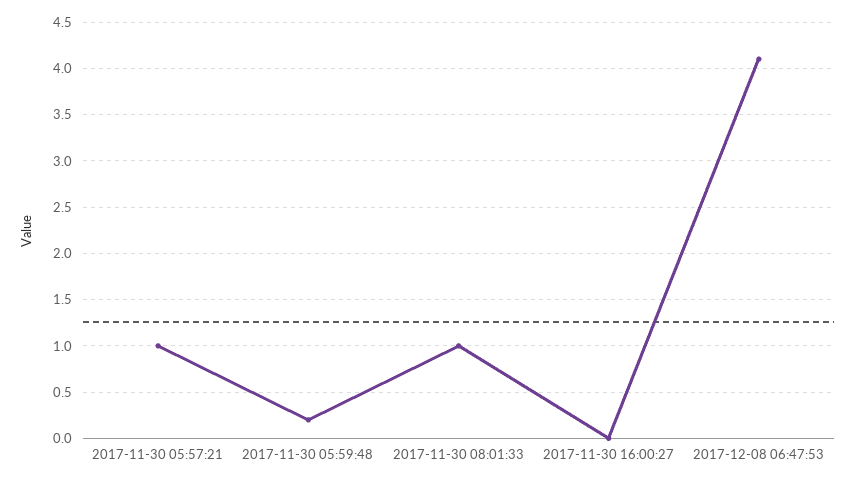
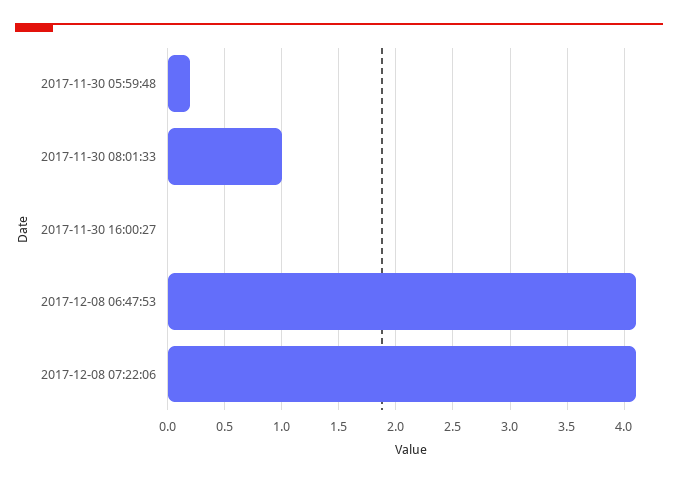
2017-11-30 05:57:21: 1 -> none
2017-12-08 07:22:06: none -> 4.1

